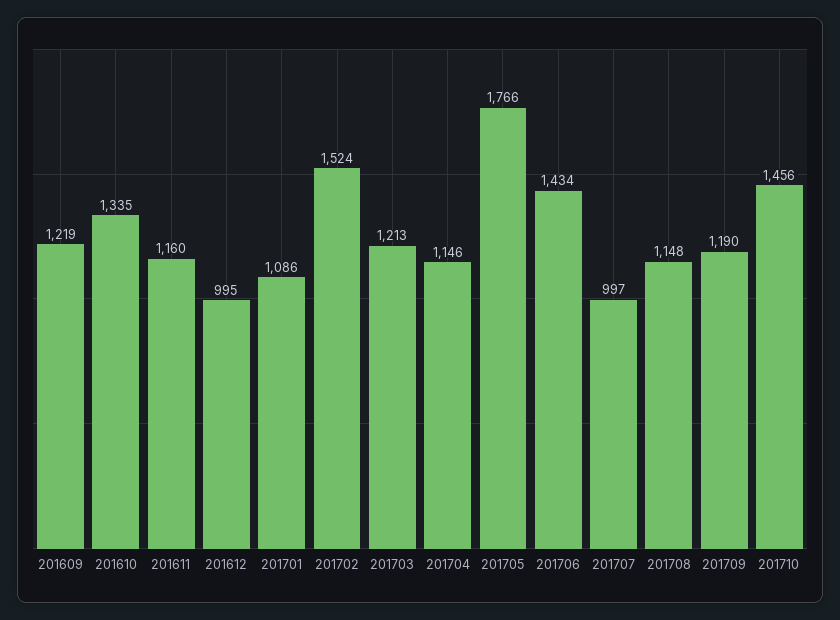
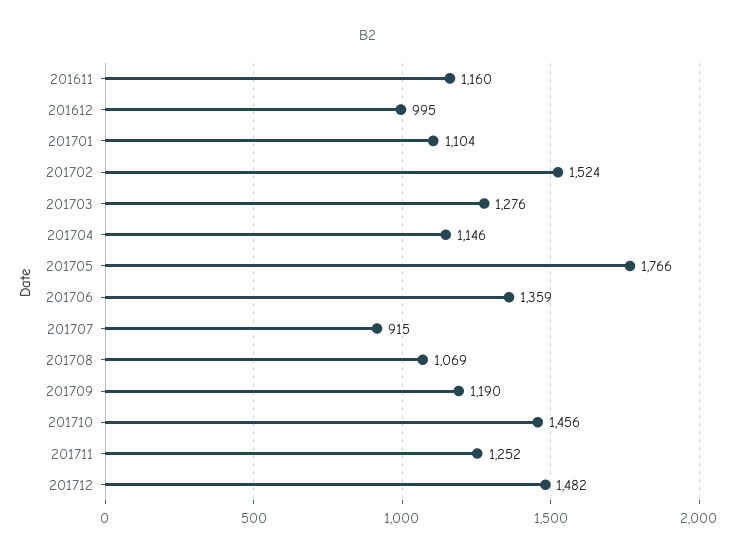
201609: 1219 -> none
201610: 1335 -> none
201701: 1086 -> 1104
201703: 1213 -> 1276
201706: 1434 -> 1359
201707: 997 -> 915
201708: 1148 -> 1069
201711: none -> 1252
201712: none -> 1482

